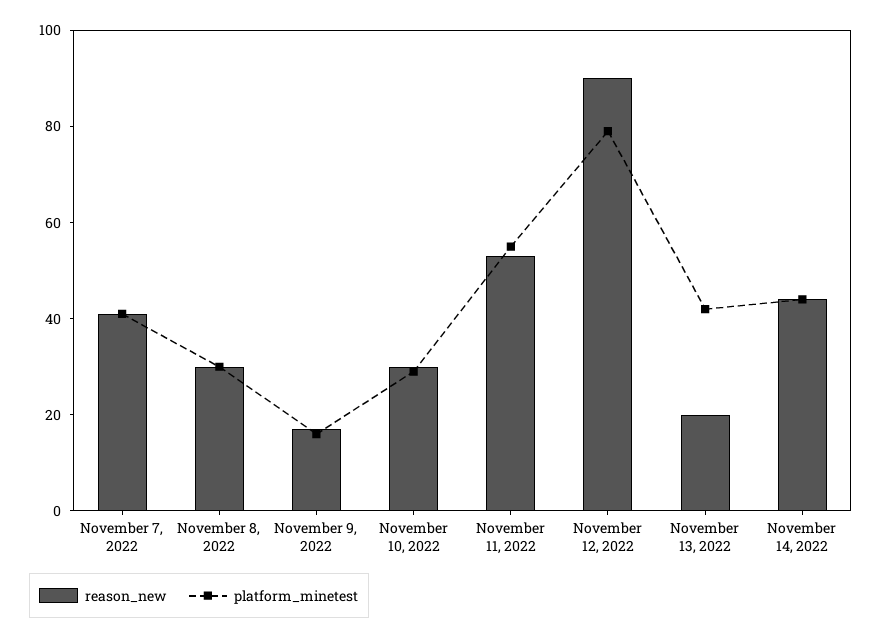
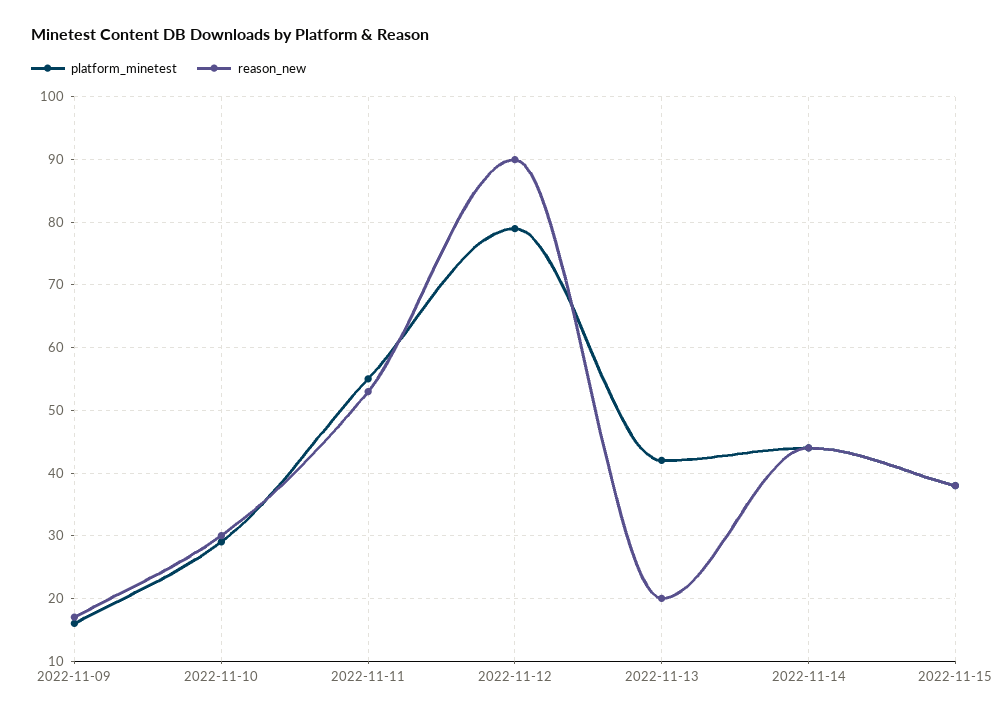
reason_new, November 7, 2022: 40 -> none
platform_minetest, November 7, 2022: 40 -> none
reason_new, November 8, 2022: 30 -> none
platform_minetest, November 8, 2022: 30 -> none
platform_minetest, 2022-11-15: none -> 38
reason_new, 2022-11-15: none -> 38

